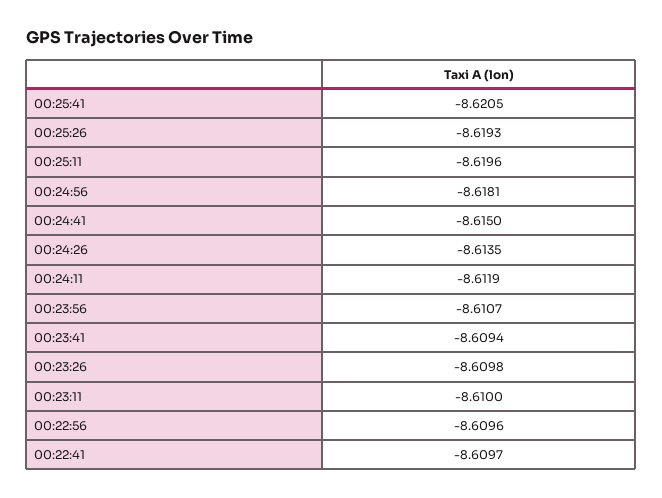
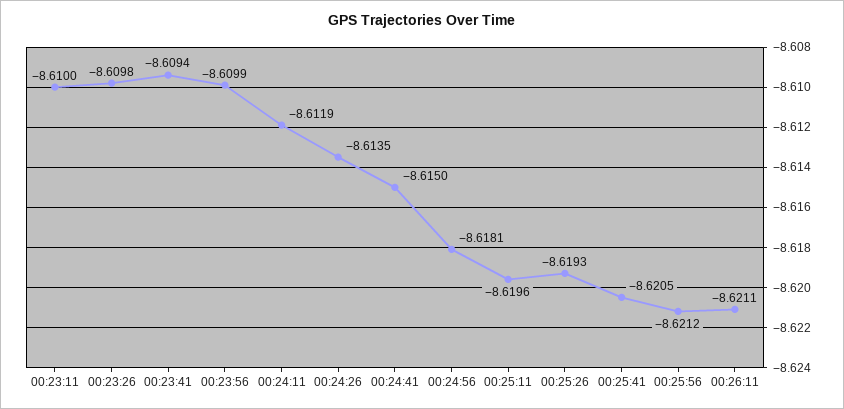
00:23:56: -8.6107 -> -8.6099
00:22:56: -8.6096 -> none
00:22:41: -8.6097 -> none
00:25:56: none -> -8.6212
00:26:11: none -> -8.6211

